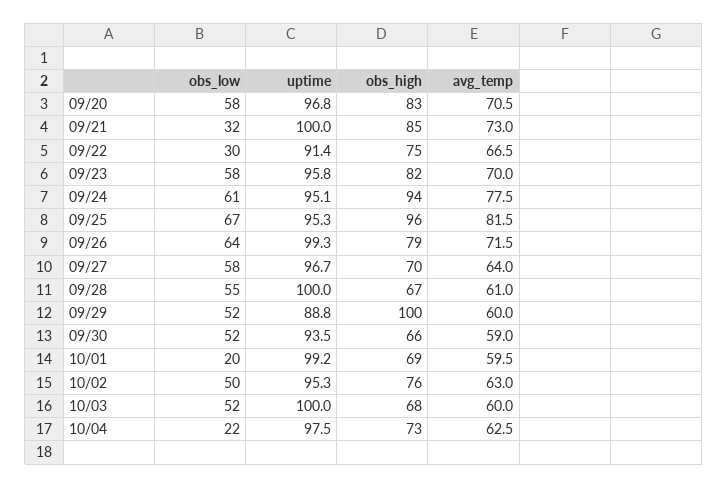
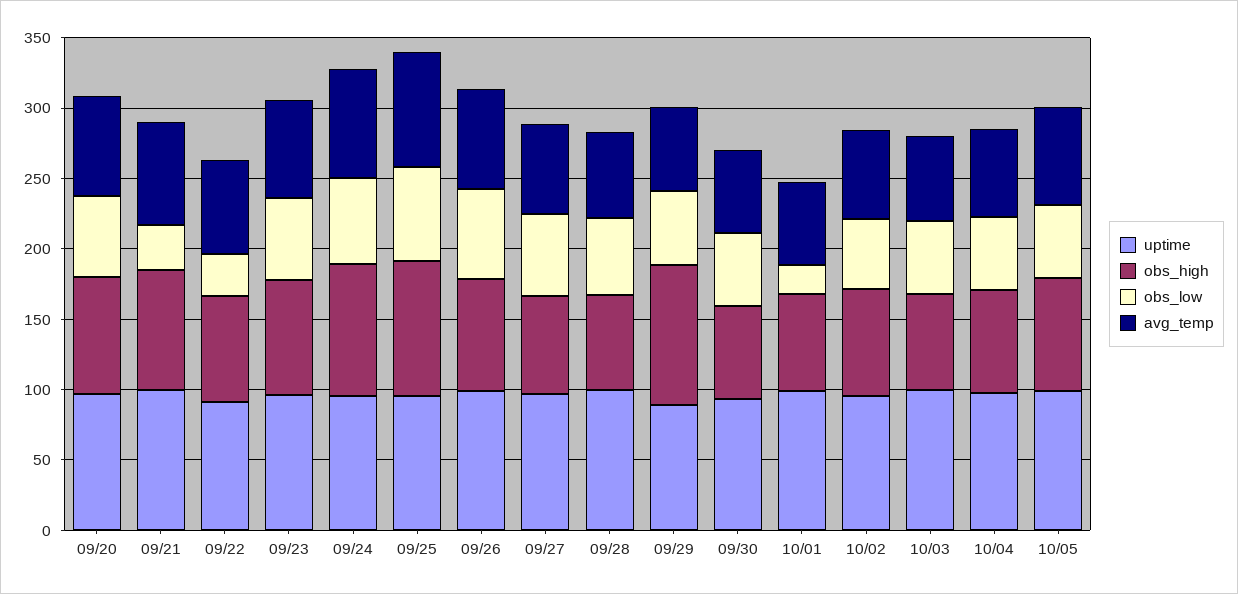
obs_low, 10/04: 22 -> 50
uptime, 10/05: none -> 100
obs_high, 10/05: none -> 80
obs_low, 10/05: none -> 50
avg_temp, 10/05: none -> 70

